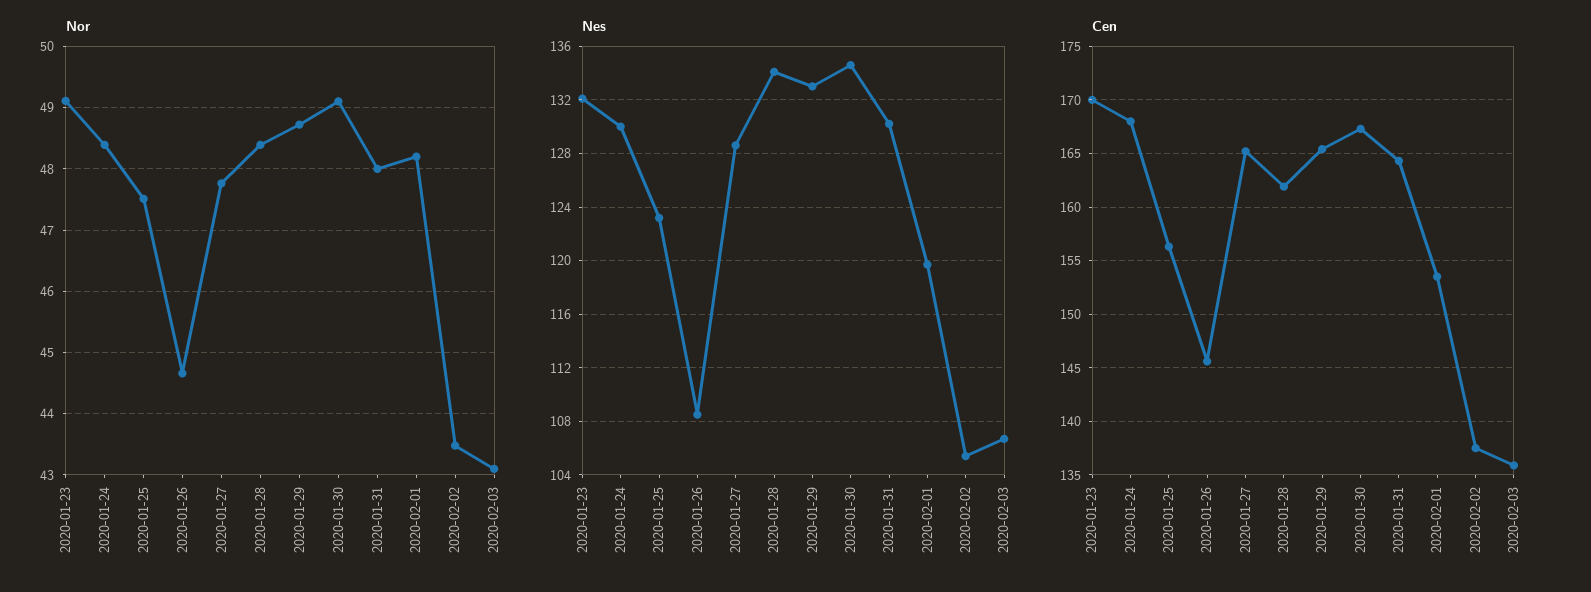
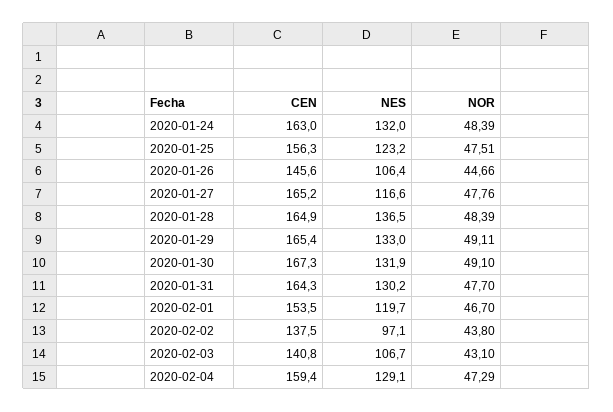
Nor, 2020-01-23: 49.1 -> none
Nor, 2020-01-29: 48.7 -> 49.11
Nor, 2020-01-31: 48 -> 47.7
Nor, 2020-02-01: 48.2 -> 46.7
Nor, 2020-02-02: 43.5 -> 43.8
Nes, 2020-01-23: 132 -> none
Nes, 2020-01-24: 130 -> 132
Nes, 2020-01-26: 108.5 -> 106.4
Nes, 2020-01-27: 128.5 -> 116.6
Nes, 2020-01-28: 134 -> 136.5
Nes, 2020-01-30: 134.5 -> 131.9
Nes, 2020-02-02: 105.5 -> 97.1
Cen, 2020-01-23: 170 -> none
Cen, 2020-01-24: 168 -> 163
Cen, 2020-01-28: 162 -> 164.9
Cen, 2020-02-03: 136 -> 140.8
Cen, 2020-02-04: none -> 159.4
Nes, 2020-02-04: none -> 129.1
Nor, 2020-02-04: none -> 47.29

